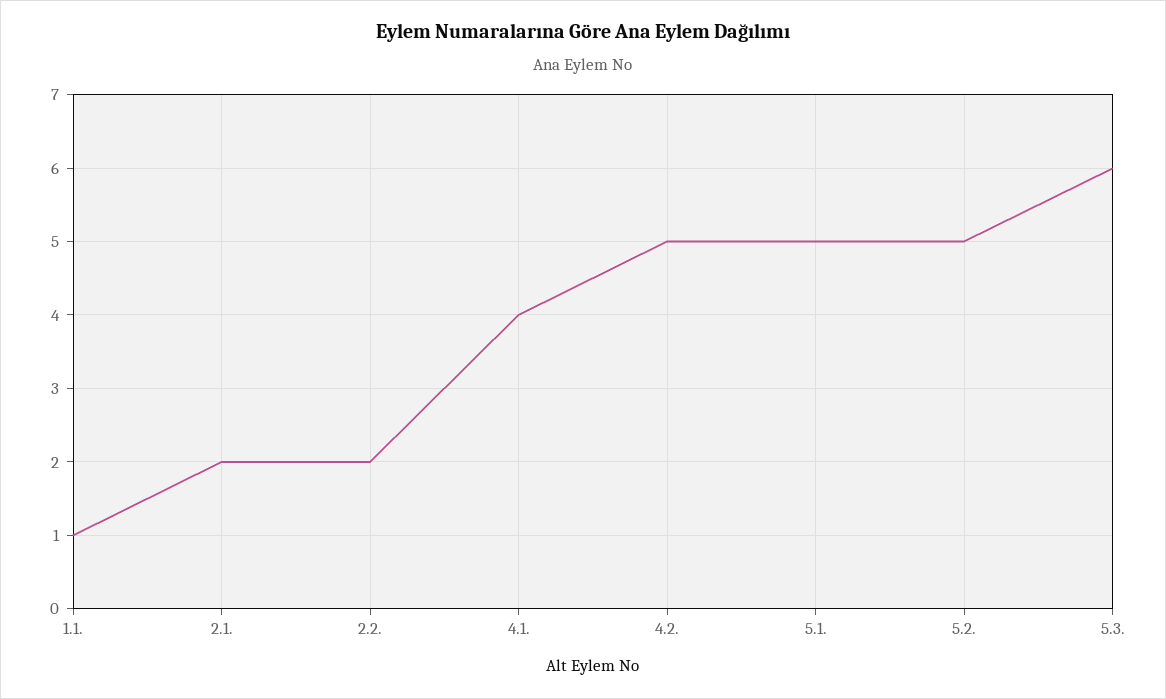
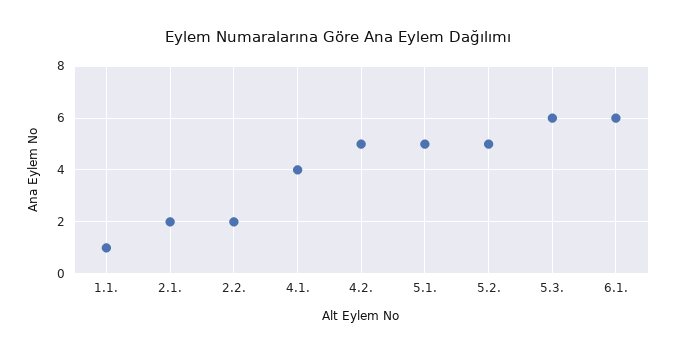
6.1.: none -> 6

